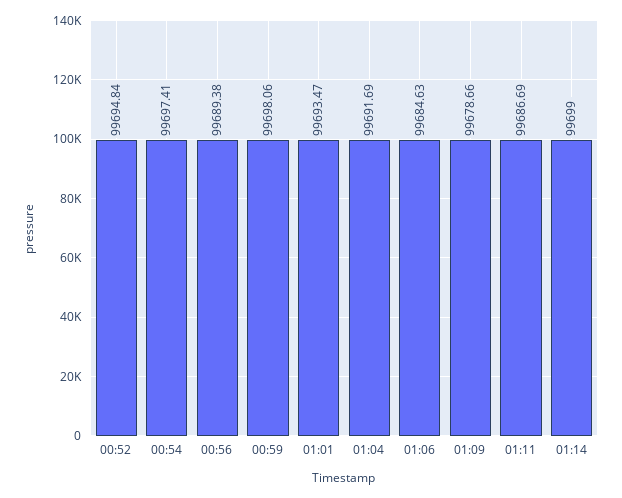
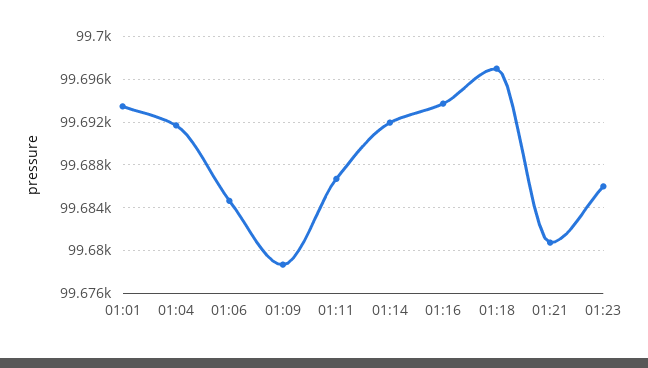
00:52: 99694.84 -> none
00:54: 99697.41 -> none
00:56: 99689.38 -> none
00:59: 99698.06 -> none
01:14: 99699 -> 99692
01:16: none -> 99694
01:18: none -> 99697
01:21: none -> 99681
01:23: none -> 99686

